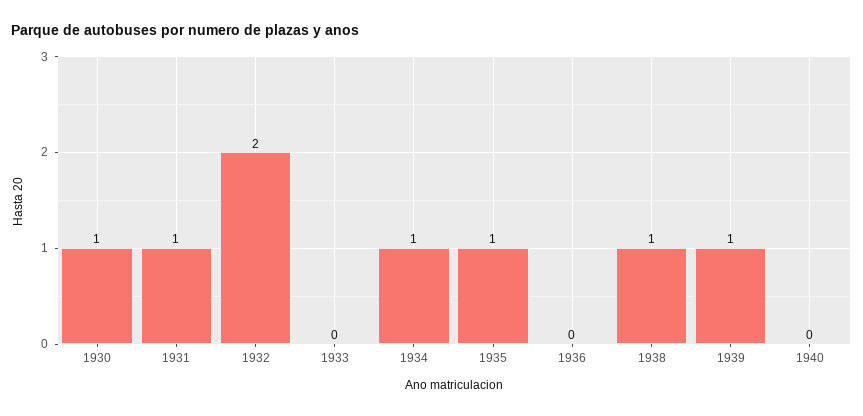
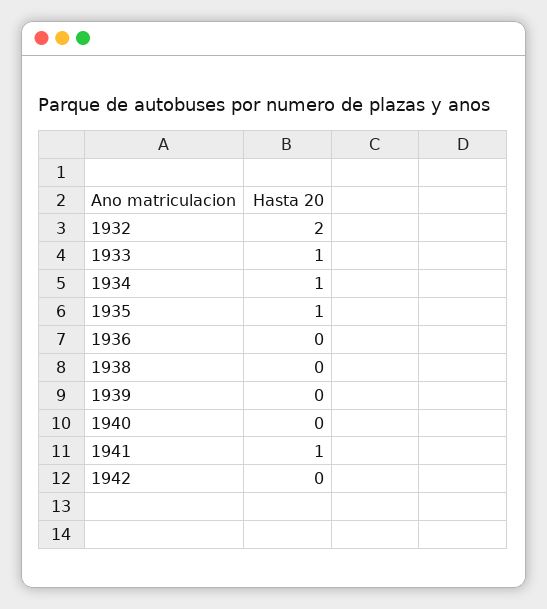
1930: 1 -> none
1931: 1 -> none
1933: 0 -> 1
1938: 1 -> 0
1939: 1 -> 0
1941: none -> 1
1942: none -> 0

